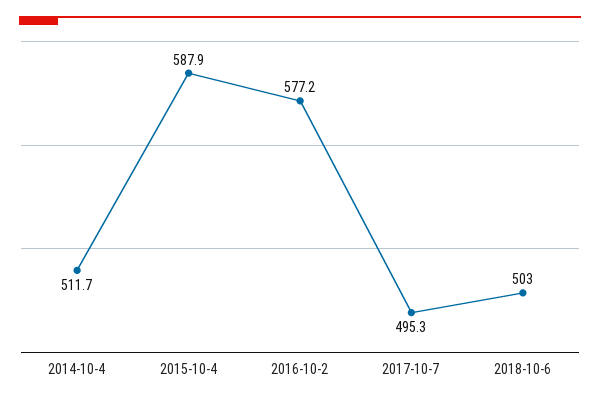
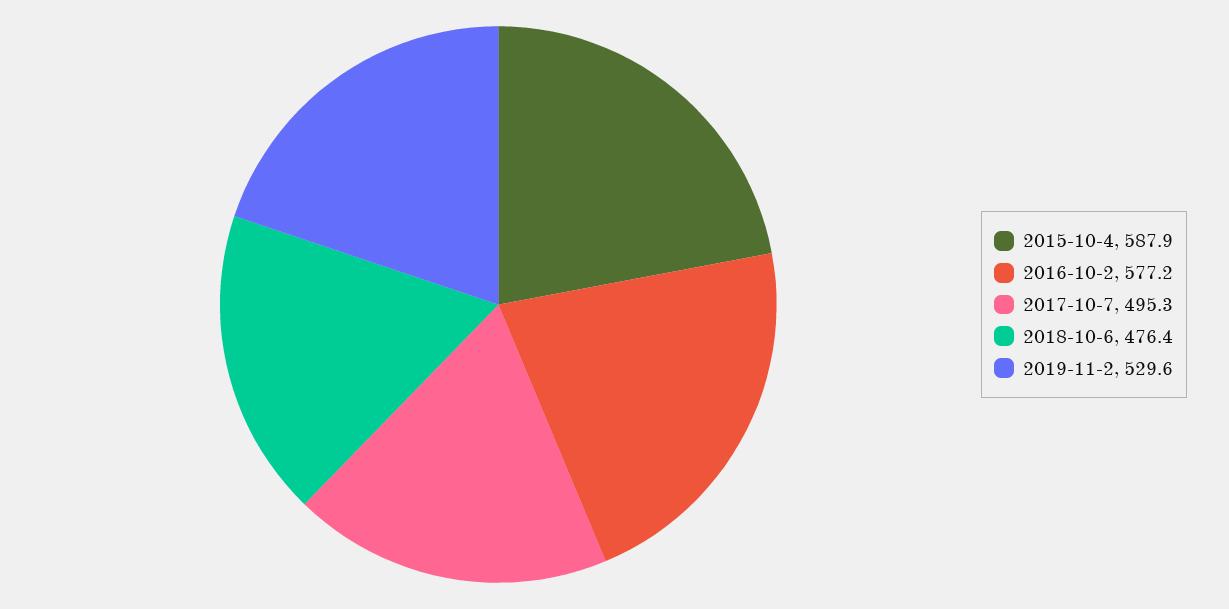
2014-10-4: 511.7 -> none
2018-10-6: 503 -> 476.4
2019-11-2: none -> 529.6

